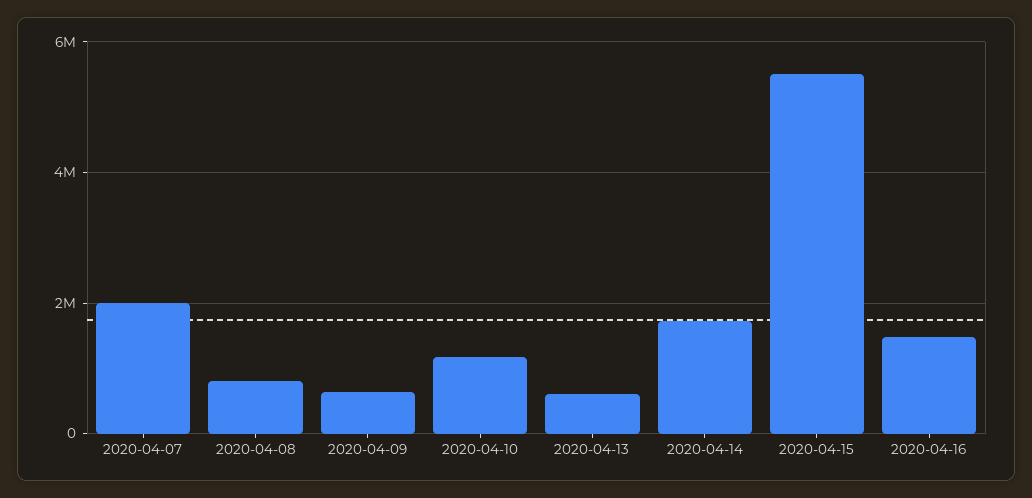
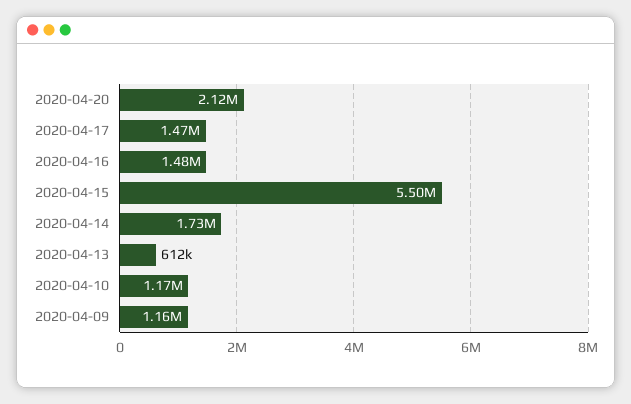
2020-04-07: 2000000 -> none
2020-04-08: 800000 -> none
2020-04-09: 600000 -> 1160000
2020-04-20: none -> 2120000
2020-04-17: none -> 1470000

